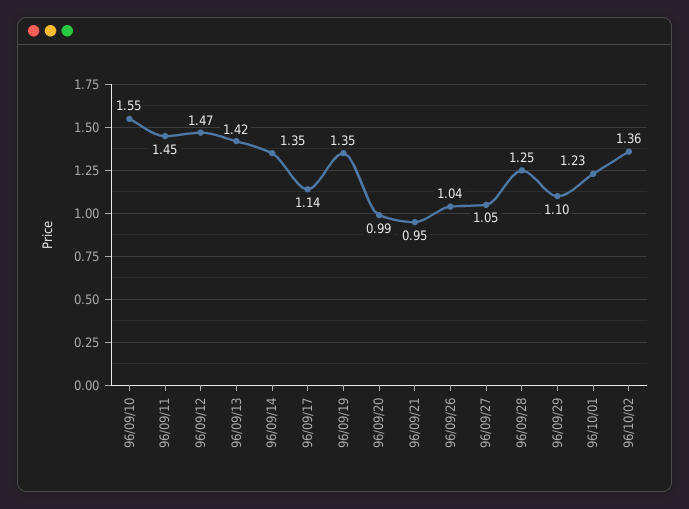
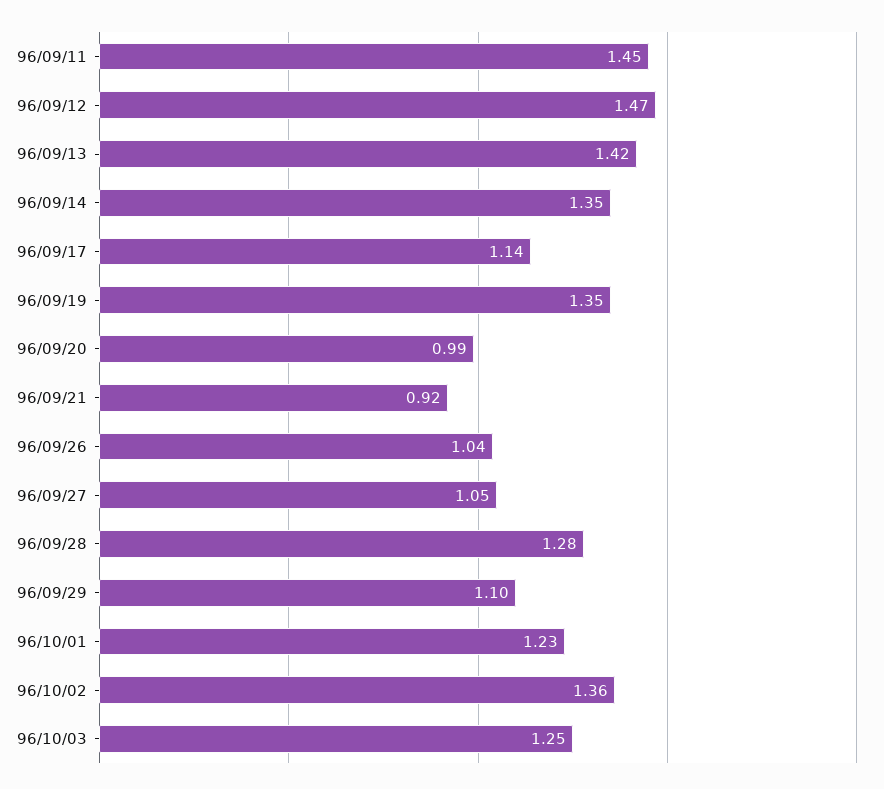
96/09/10: 1.55 -> none
96/09/21: 0.95 -> 0.92
96/09/28: 1.25 -> 1.28
96/10/03: none -> 1.25

